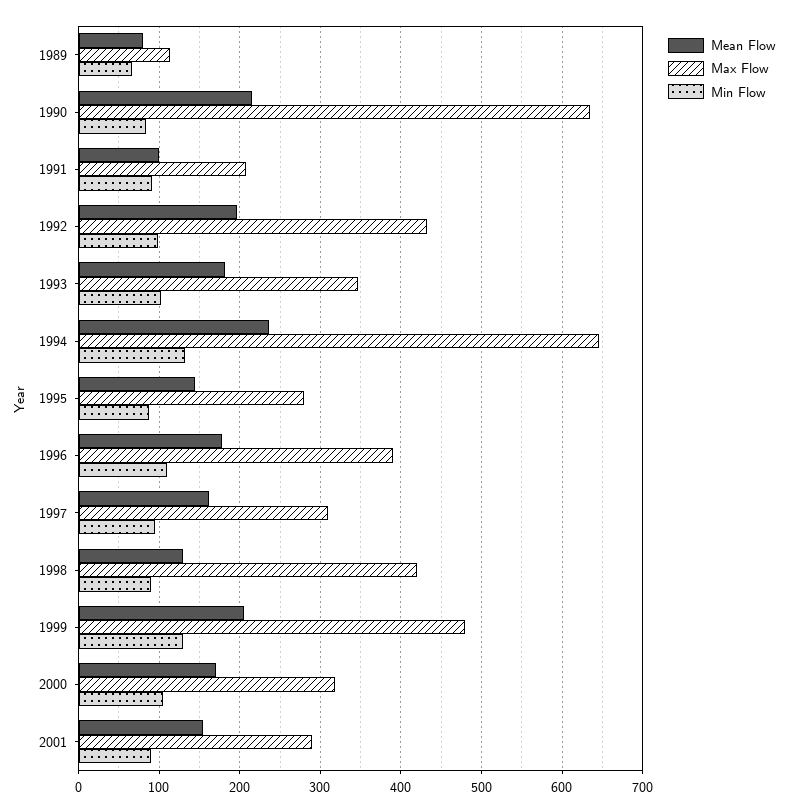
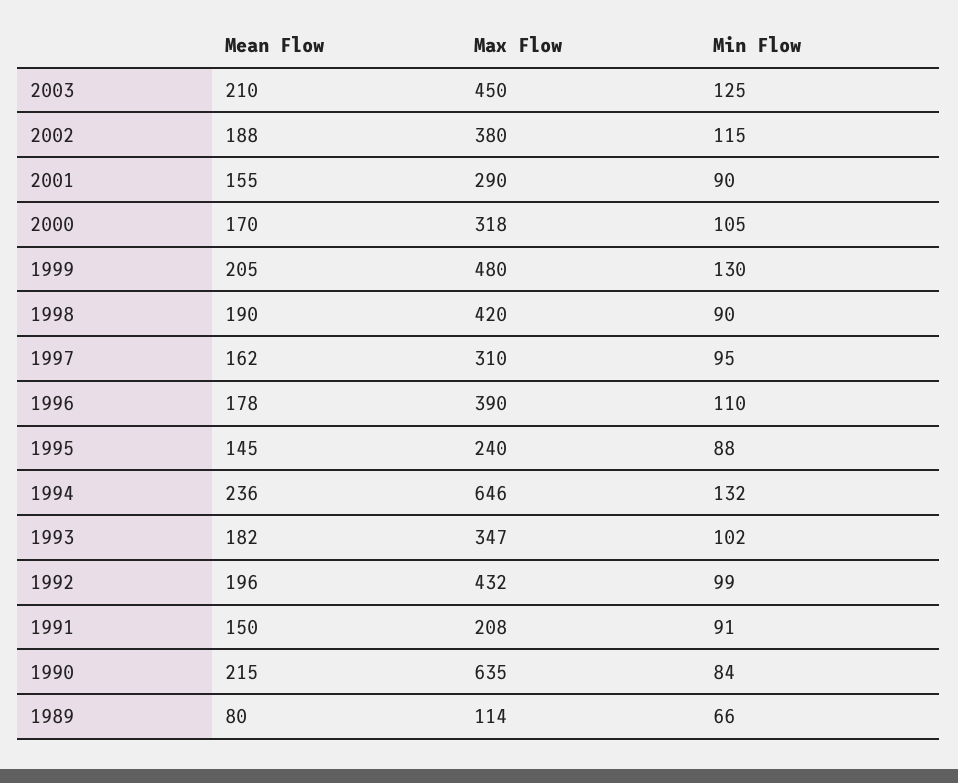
Mean Flow, 1991: 100 -> 150
Max Flow, 1995: 280 -> 240
Mean Flow, 1998: 130 -> 190
Mean Flow, 2003: none -> 210
Max Flow, 2003: none -> 450
Min Flow, 2003: none -> 125
Mean Flow, 2002: none -> 188
Max Flow, 2002: none -> 380
Min Flow, 2002: none -> 115

